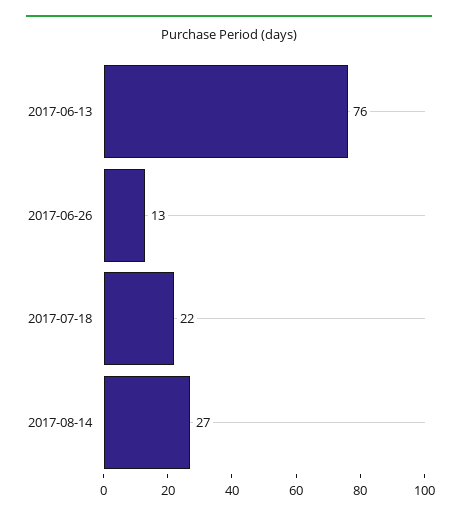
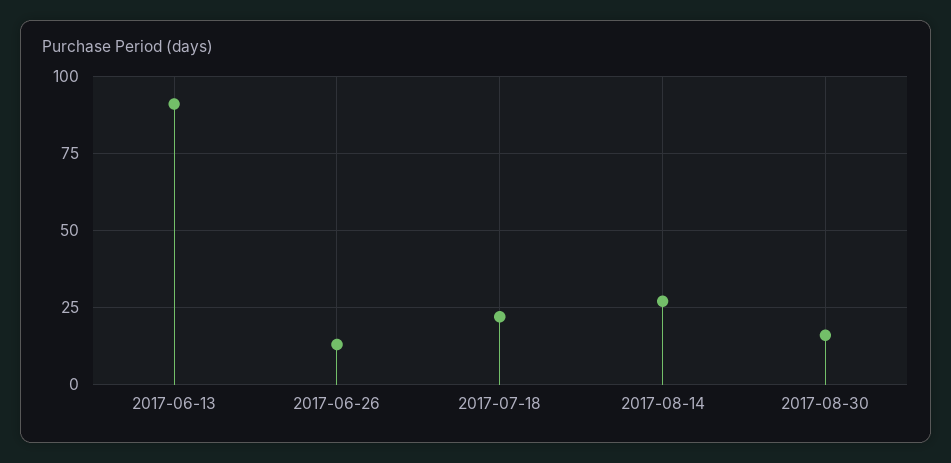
2017-06-13: 76 -> 90
2017-08-30: none -> 15

